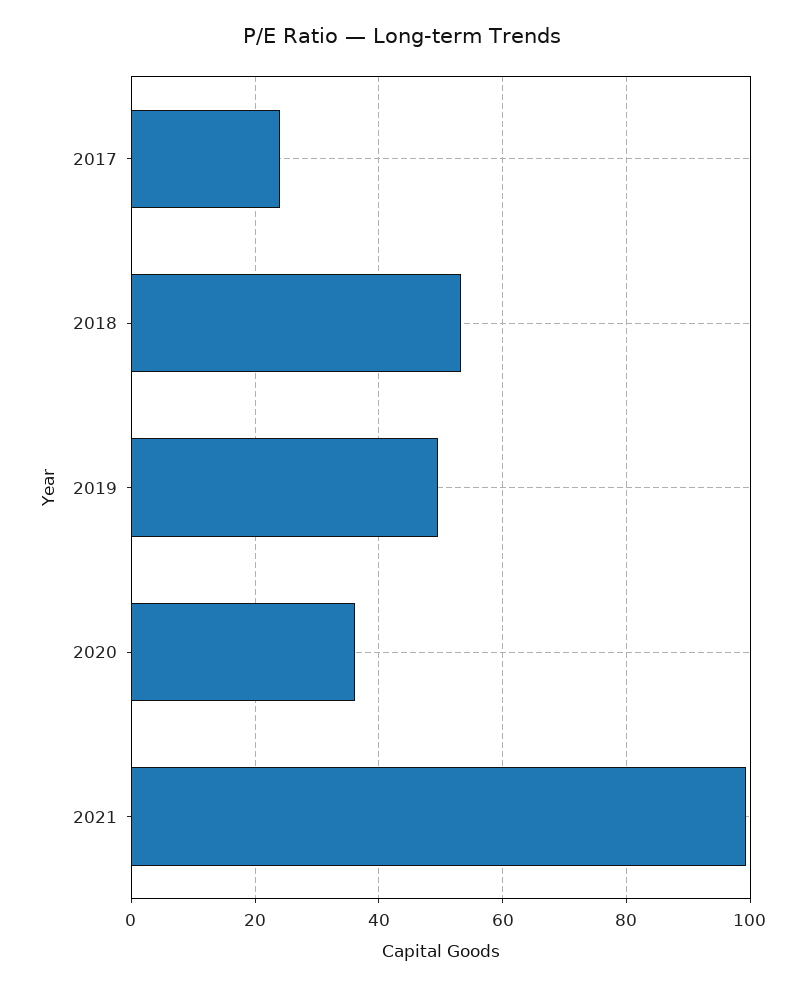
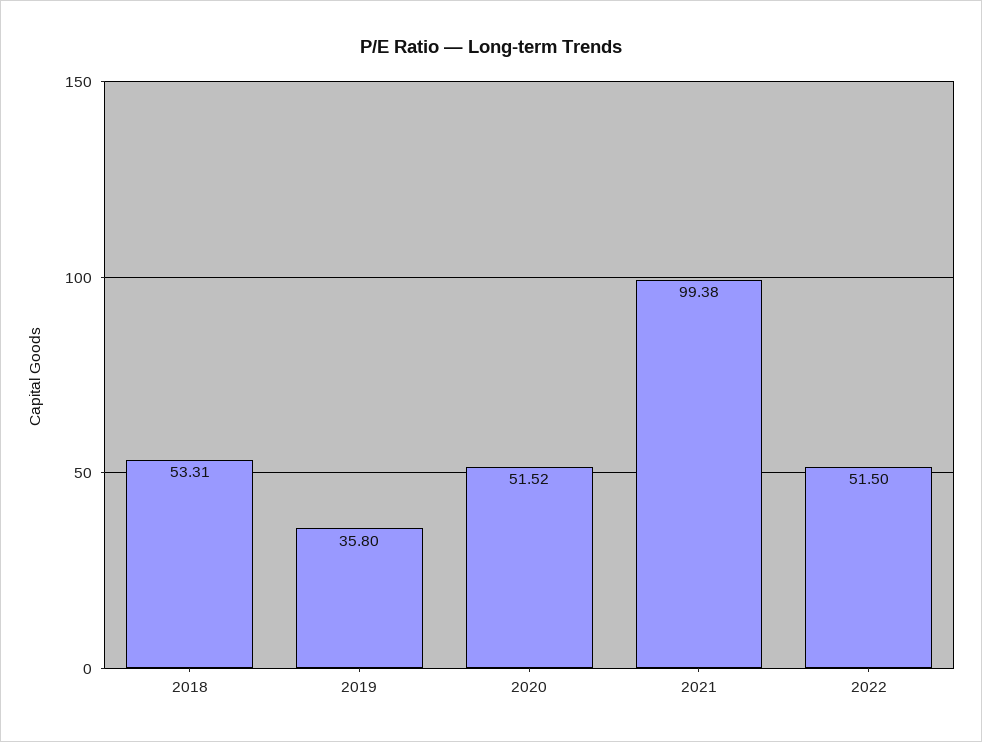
2017: 24 -> none
2019: 50 -> 35.8
2020: 36 -> 51.52
2022: none -> 51.5

